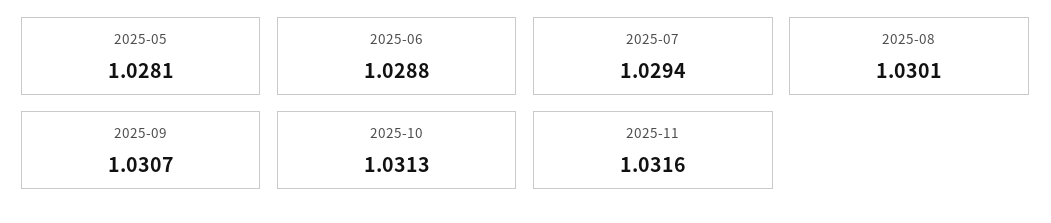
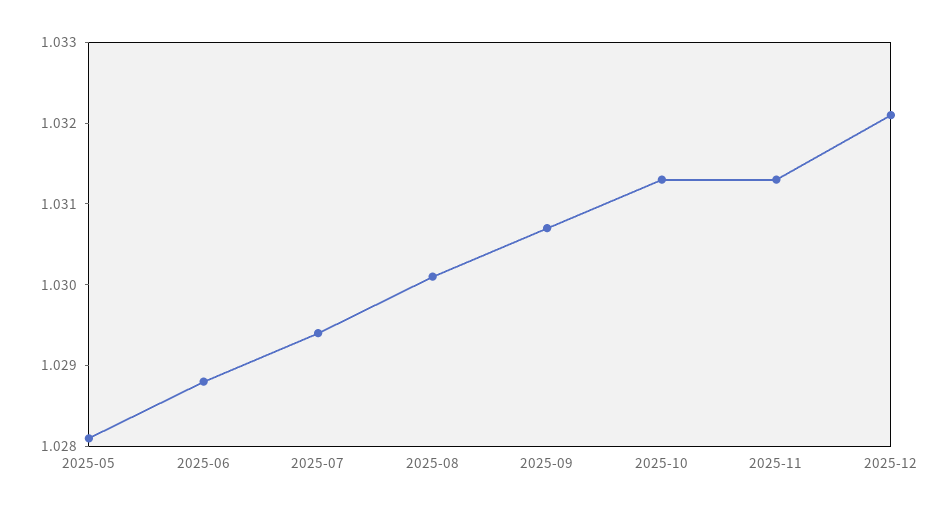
2025-11: 1.0316 -> 1.0313
2025-12: none -> 1.0321

